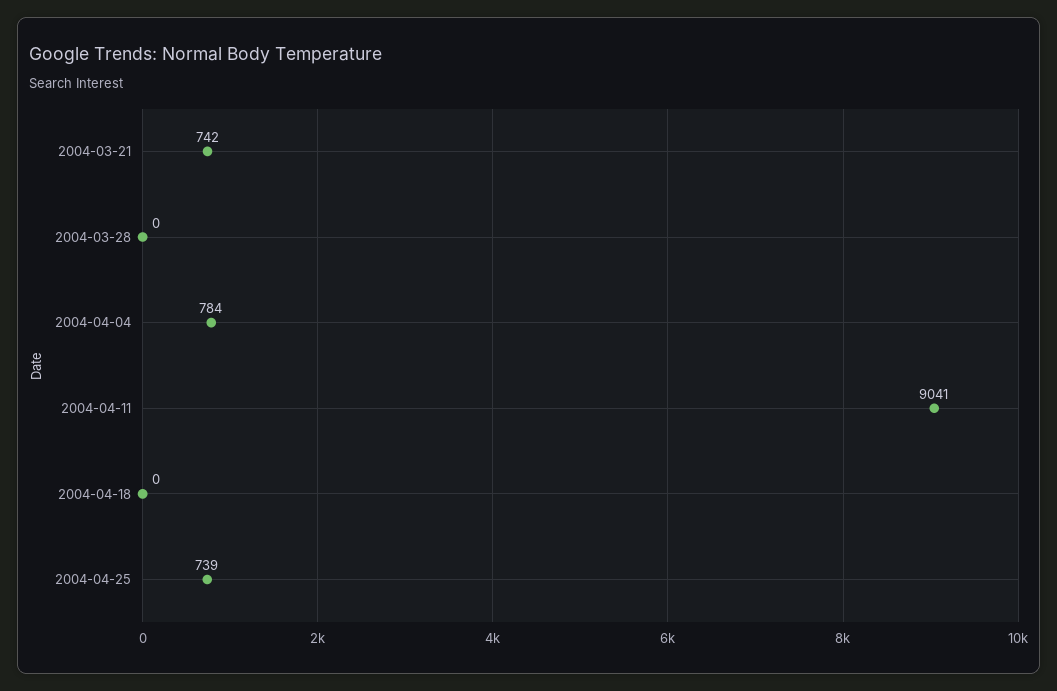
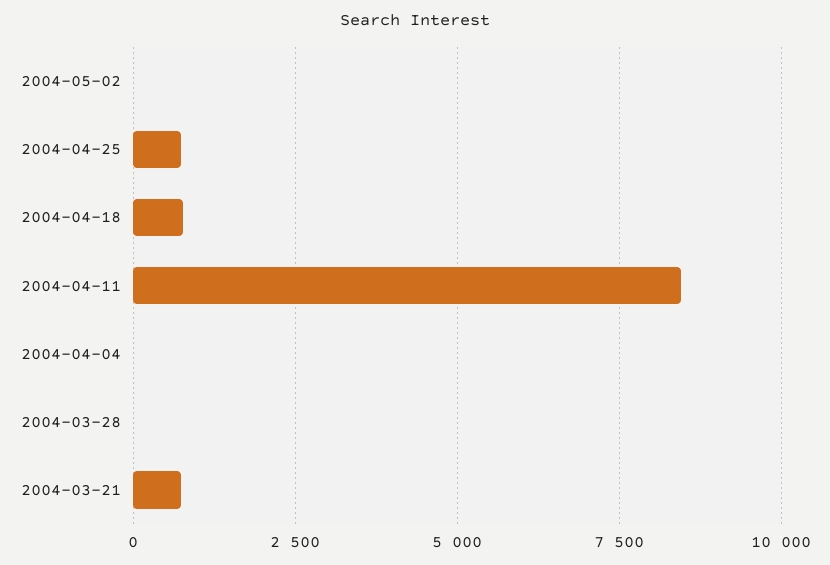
2004-04-04: 784 -> 0
2004-04-11: 9041 -> 8500
2004-04-18: 0 -> 750
2004-05-02: none -> 0

